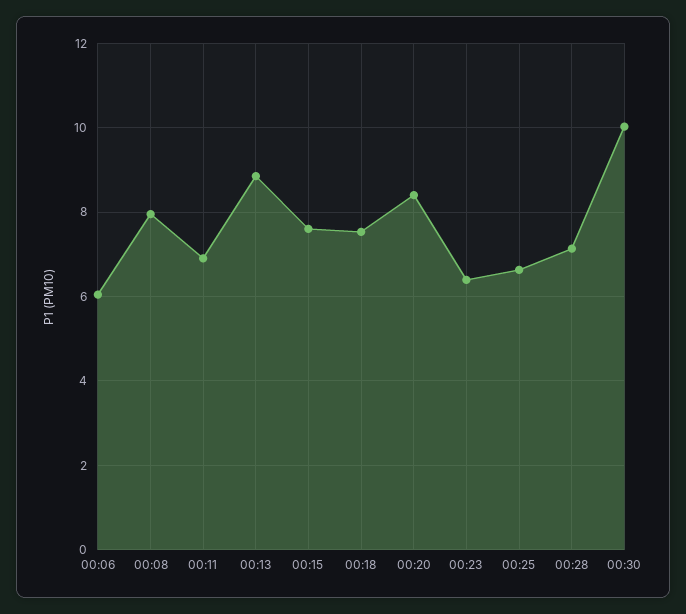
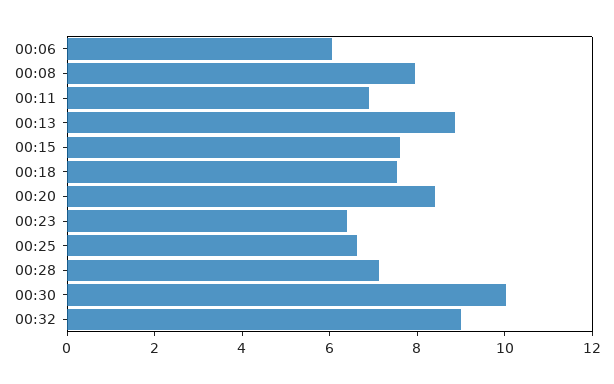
00:32: none -> 9

